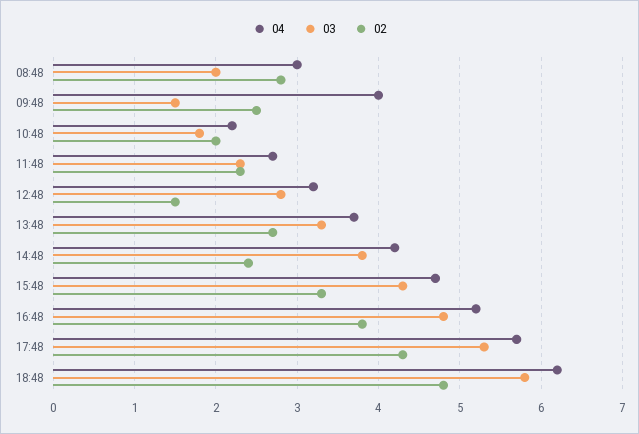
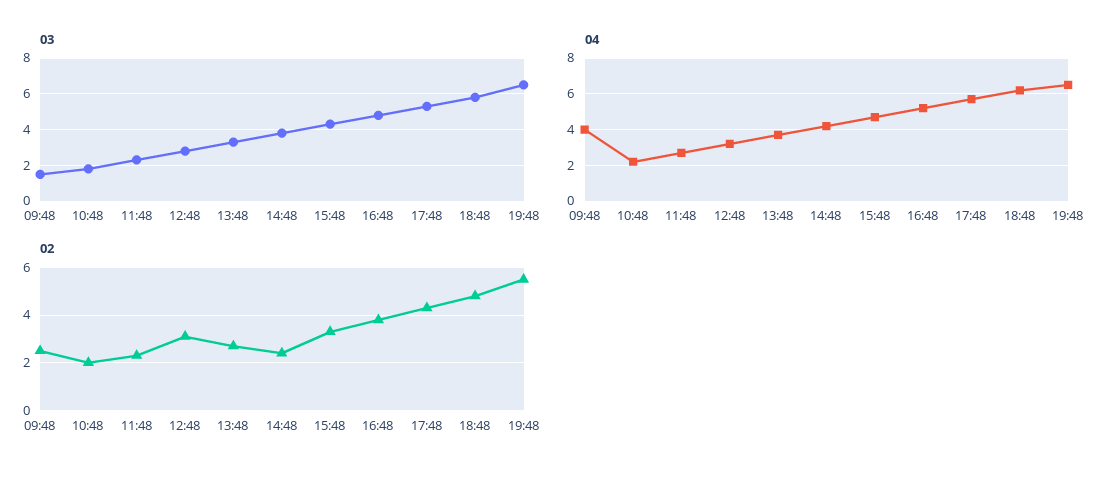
04, 08:48: 3 -> none
03, 08:48: 2 -> none
02, 08:48: 2.8 -> none
02, 12:48: 1.5 -> 3
03, 19:48: none -> 6.5
04, 19:48: none -> 6.5
02, 19:48: none -> 5.5

